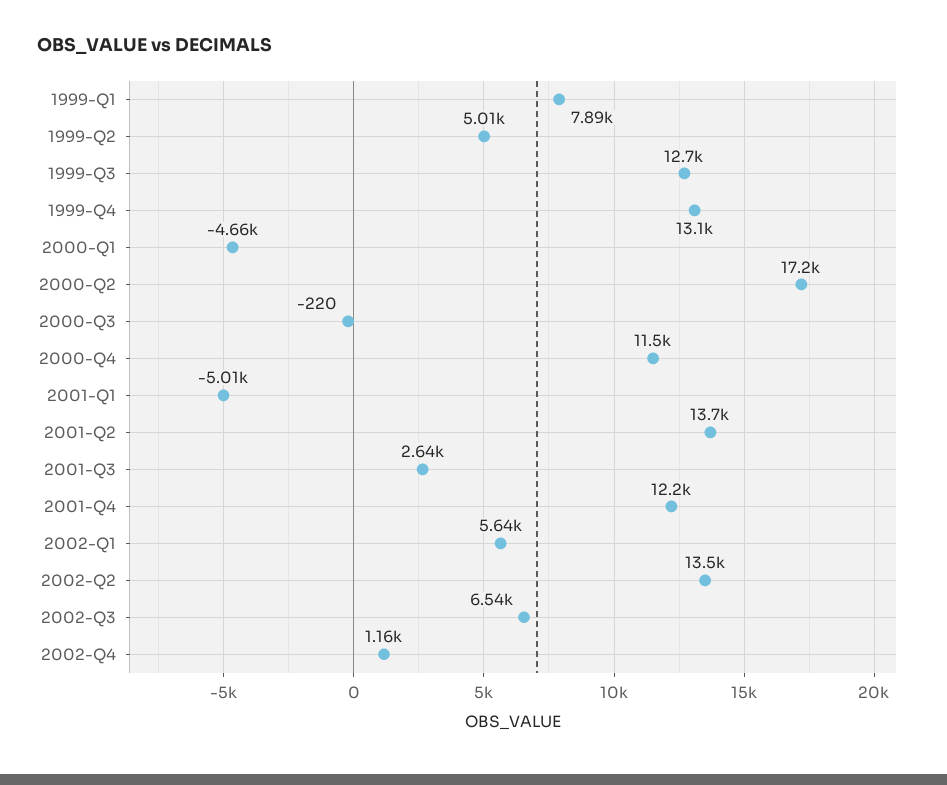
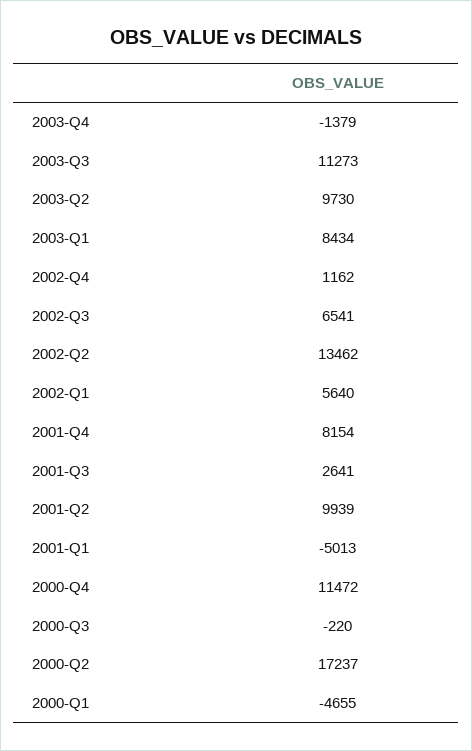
1999-Q1: 7890 -> none
1999-Q2: 5010 -> none
1999-Q3: 12700 -> none
1999-Q4: 13100 -> none
2001-Q2: 13700 -> 9939
2001-Q4: 12200 -> 8154
2003-Q4: none -> -1379
2003-Q3: none -> 11273
2003-Q2: none -> 9730
2003-Q1: none -> 8434

